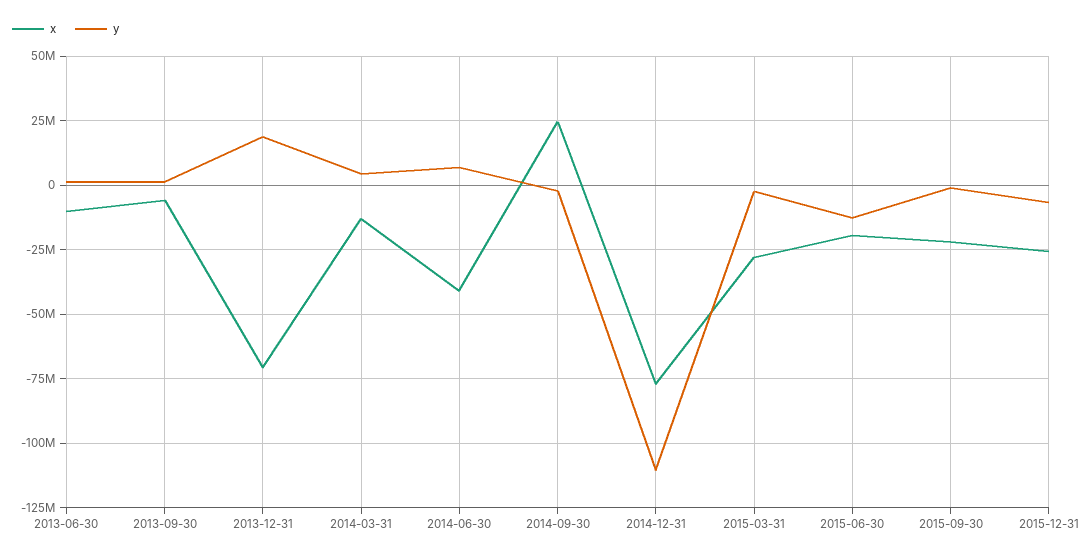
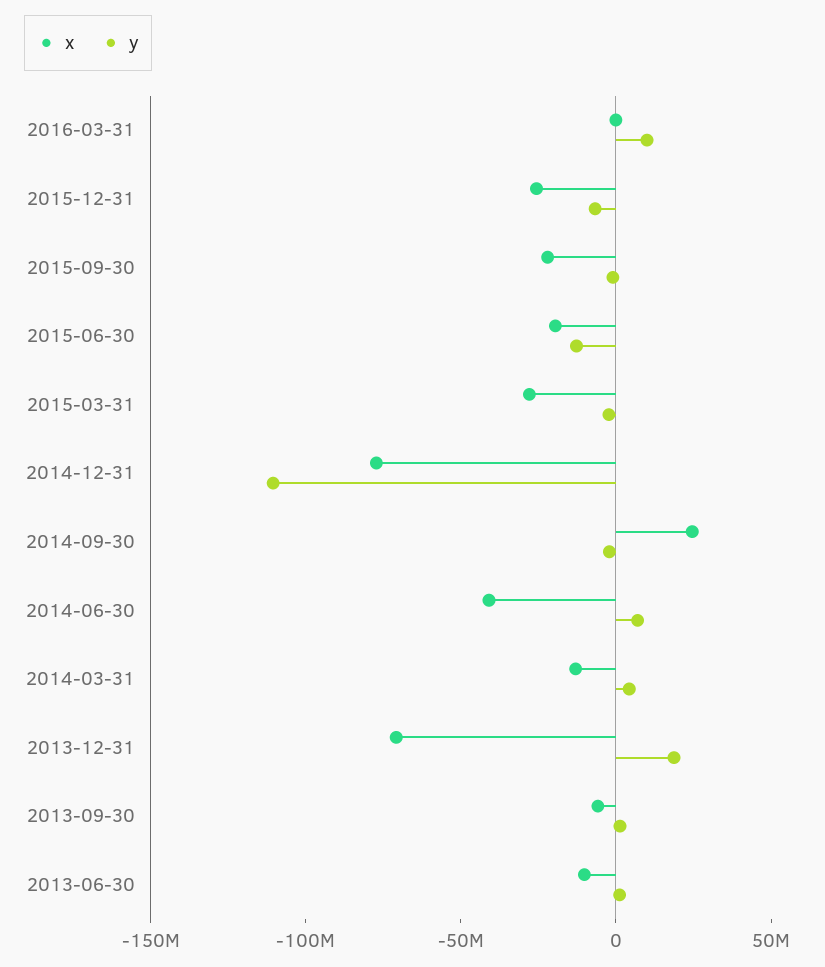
x, 2016-03-31: none -> 0
y, 2016-03-31: none -> 10000000

